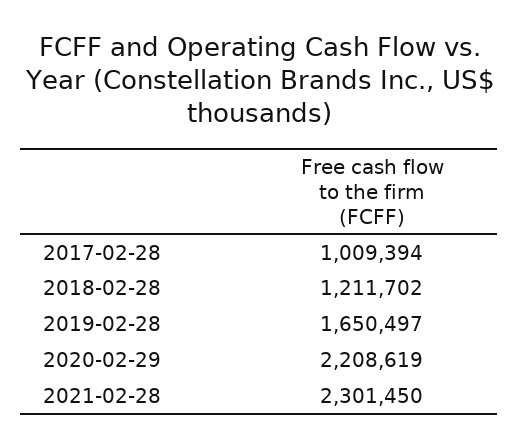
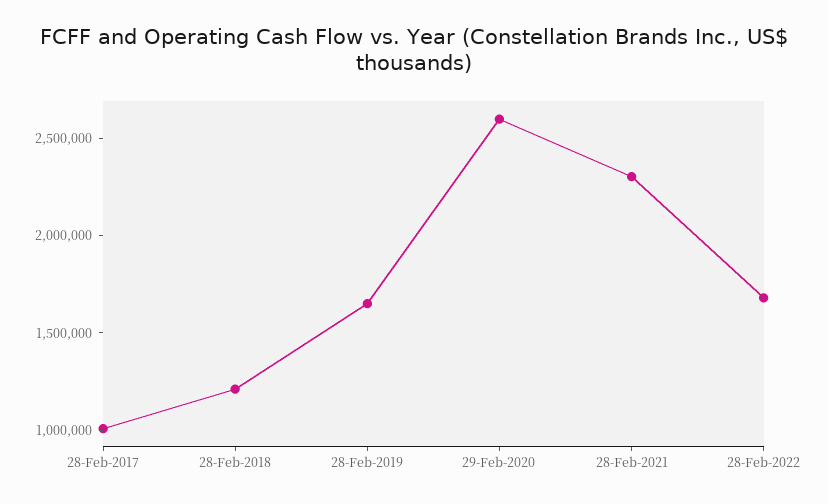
2020-02-29: 2208619 -> 2600000
28-Feb-2022: none -> 1700000

